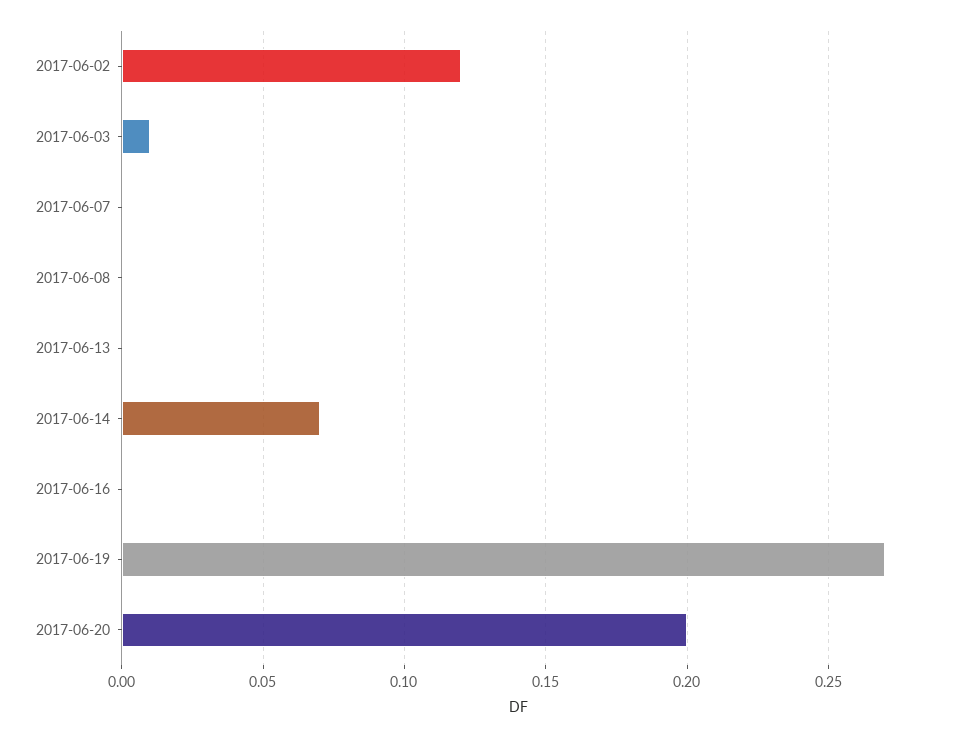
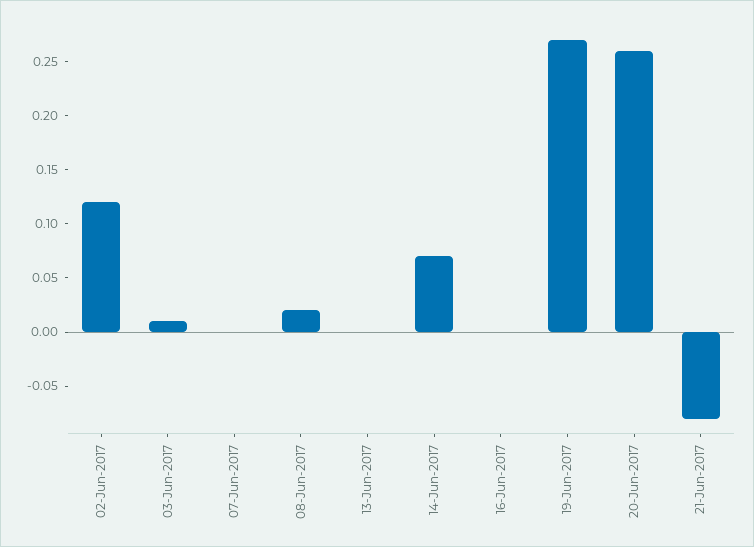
2017-06-08: 0 -> 0.02
2017-06-20: 0.2 -> 0.26
21-Jun-2017: none -> -0.08

